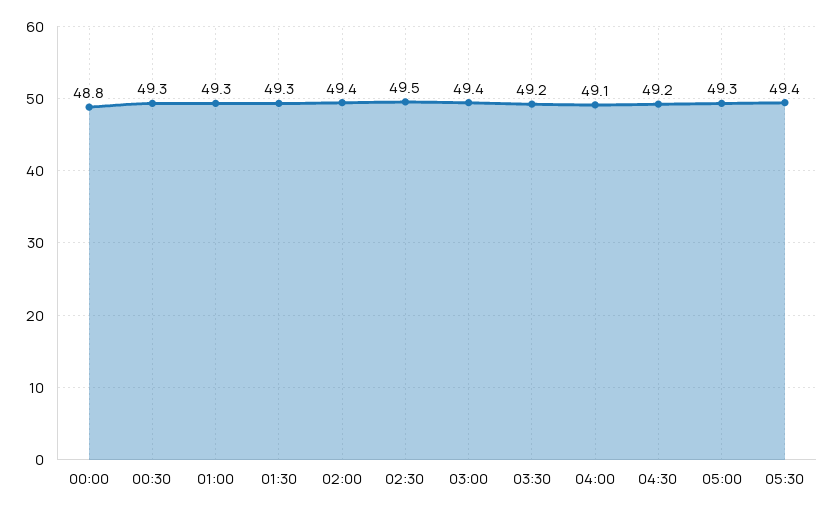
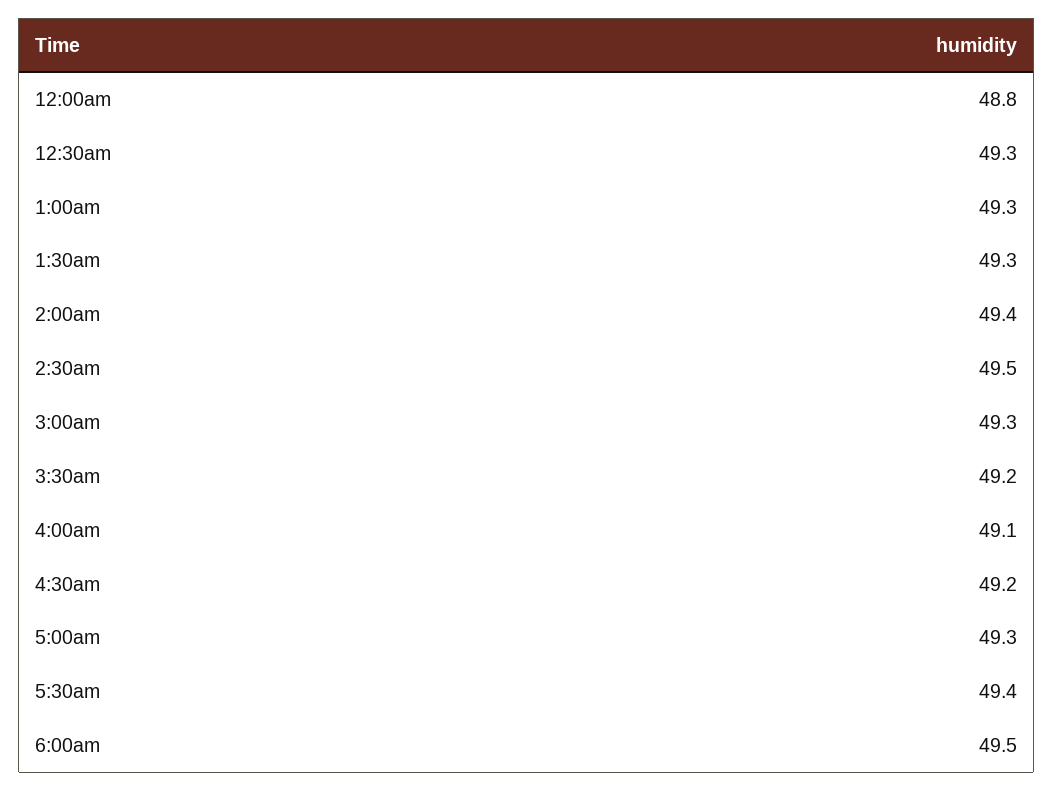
03:00: 49.4 -> 49.3
6:00am: none -> 49.5

